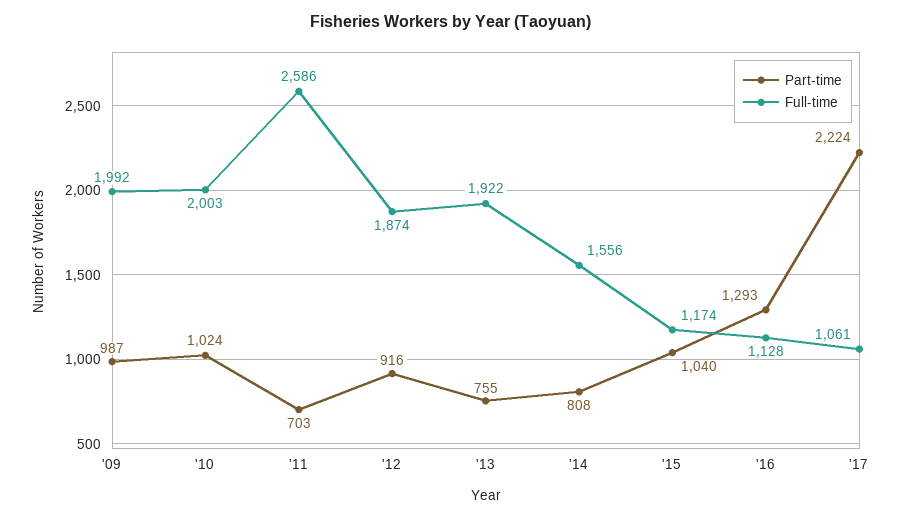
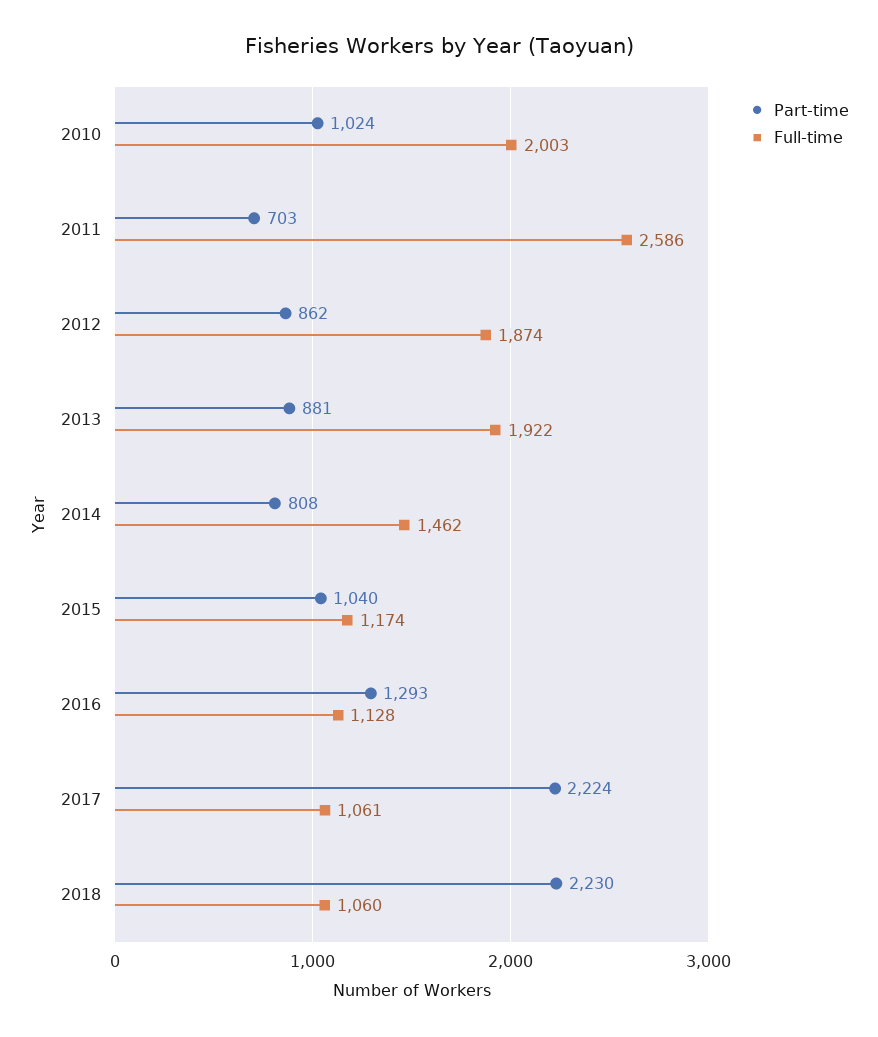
Part-time, '09: 987 -> none
Full-time, '09: 1992 -> none
Part-time, '12: 916 -> 862
Part-time, '13: 755 -> 881
Full-time, '14: 1556 -> 1462
Part-time, 2018: none -> 2230
Full-time, 2018: none -> 1060

